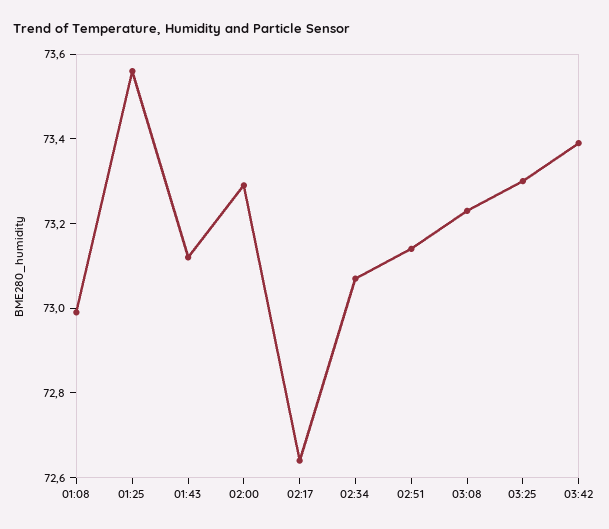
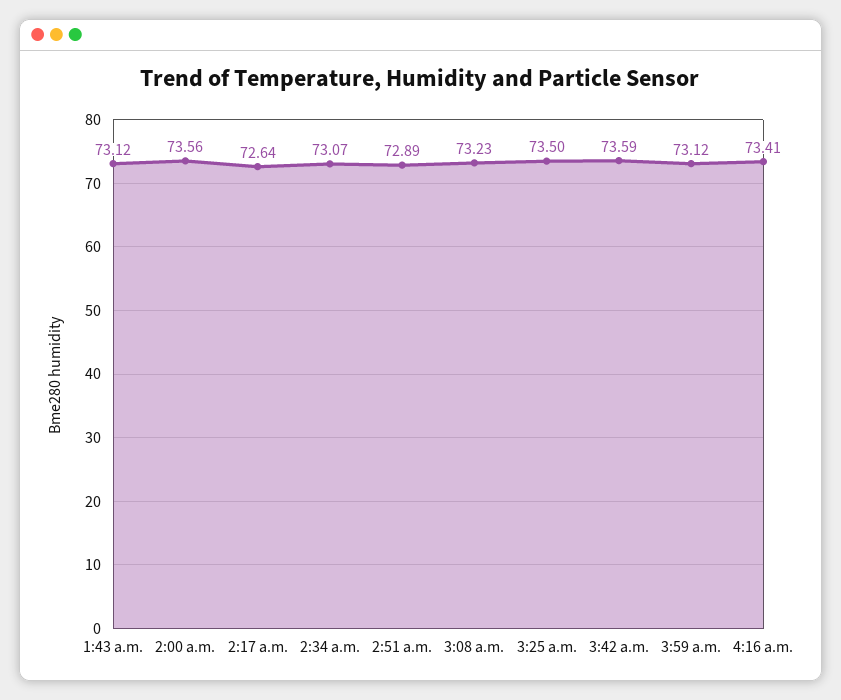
01:08: 73 -> none
01:25: 73.55 -> none
02:00: 73.3 -> 73.56
02:51: 73.15 -> 72.89
03:25: 73.3 -> 73.5
03:42: 73.4 -> 73.59
3:59 a.m.: none -> 73.12
4:16 a.m.: none -> 73.41

